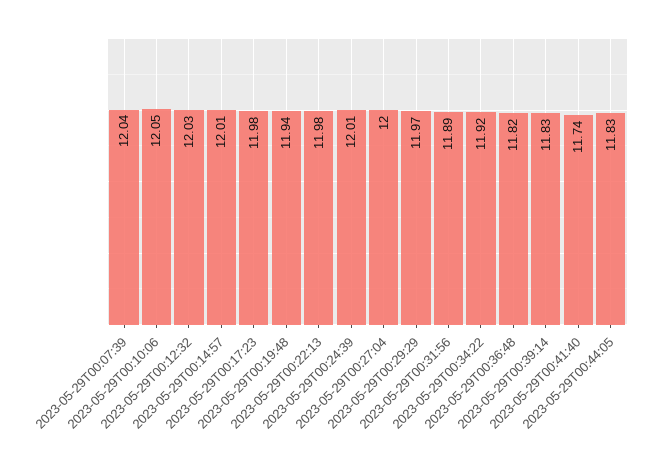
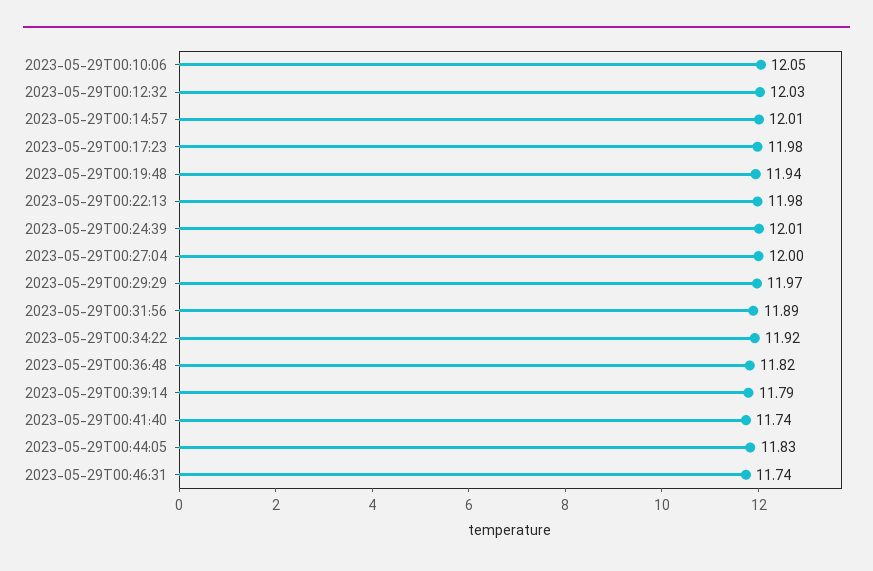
2023-05-29T00:07:39: 12.04 -> none
2023-05-29T00:39:14: 11.83 -> 11.79
2023-05-29T00:46:31: none -> 11.74

